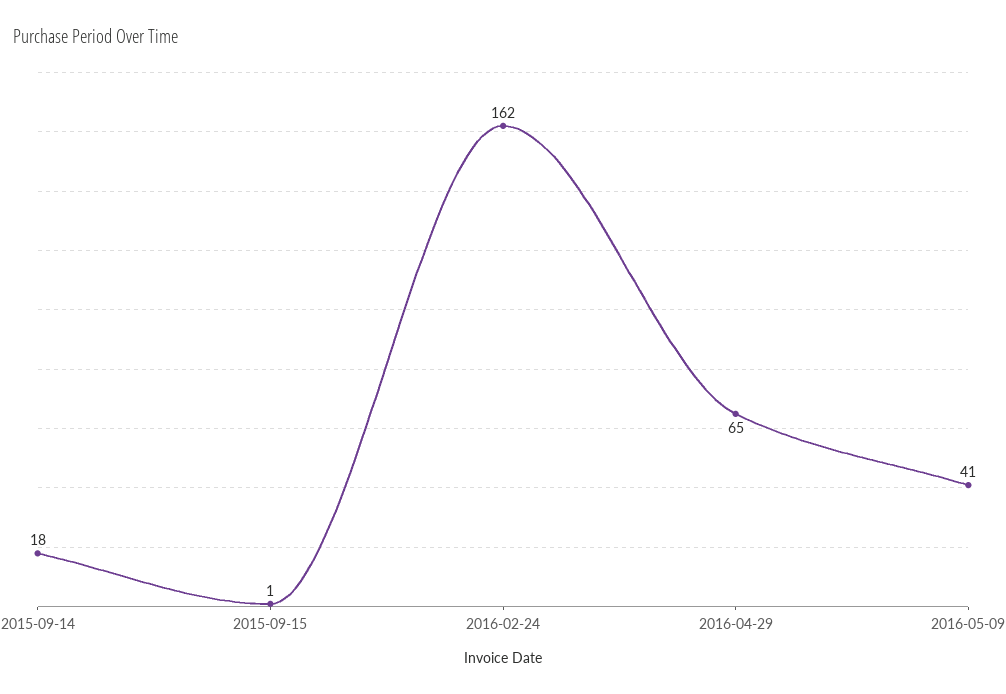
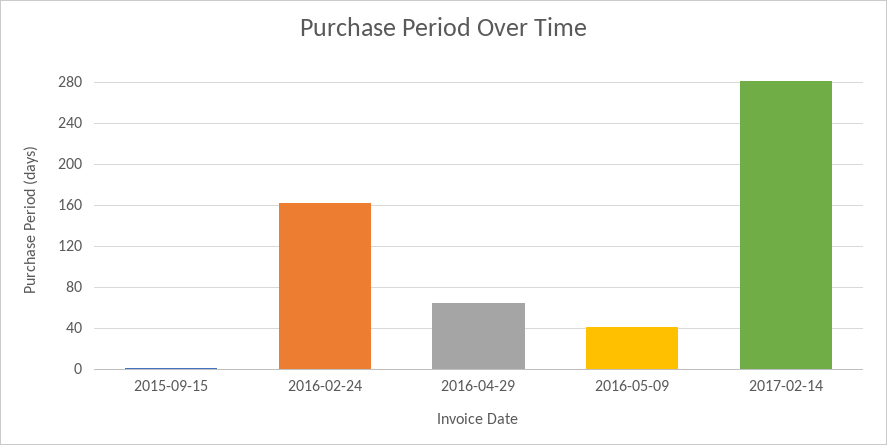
2015-09-14: 18 -> none
2017-02-14: none -> 280

